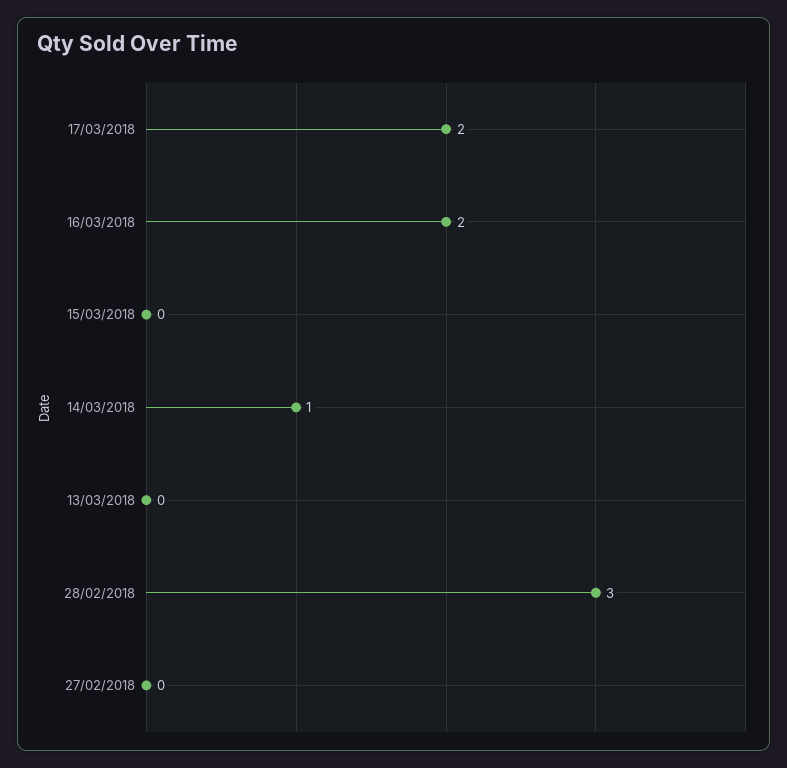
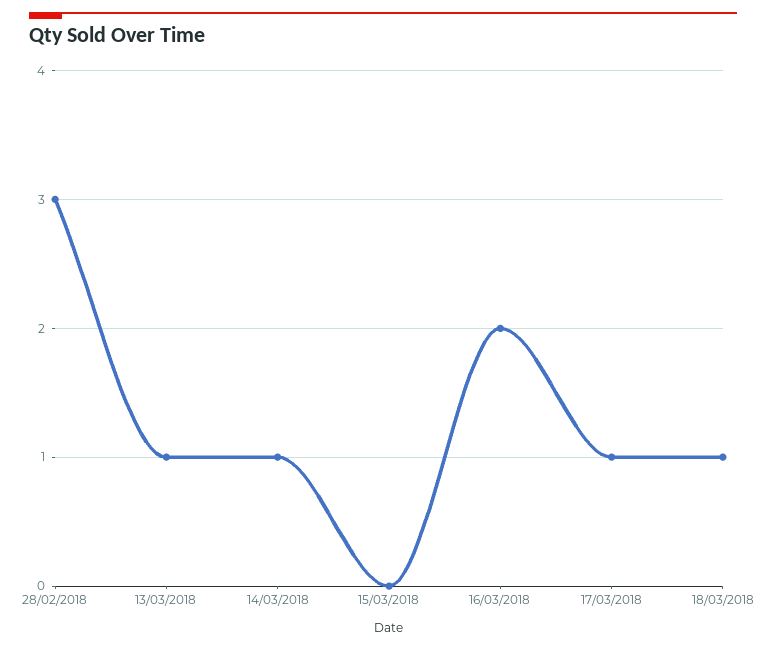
17/03/2018: 2 -> 1
13/03/2018: 0 -> 1
27/02/2018: 0 -> none
18/03/2018: none -> 1

